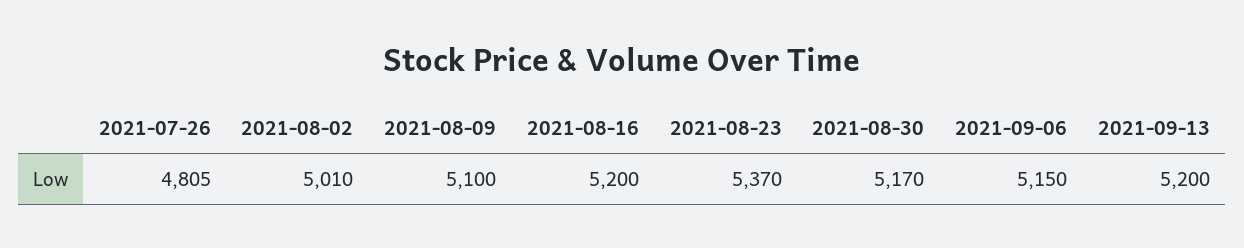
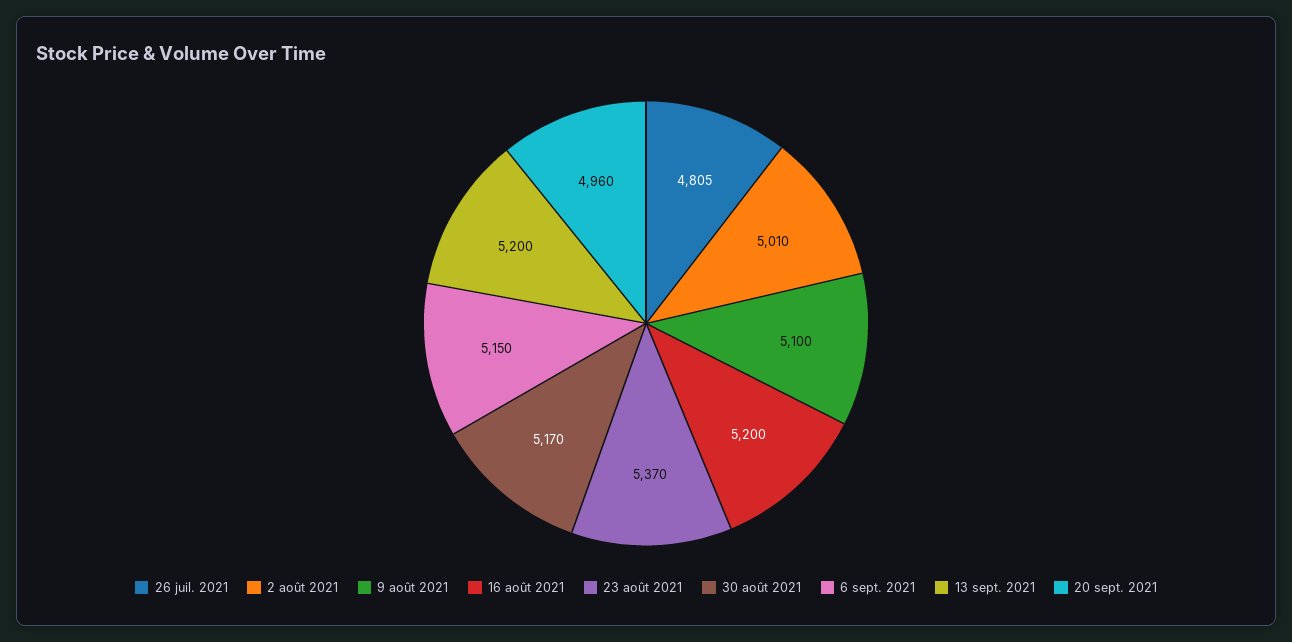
20 sept. 2021: none -> 4960

